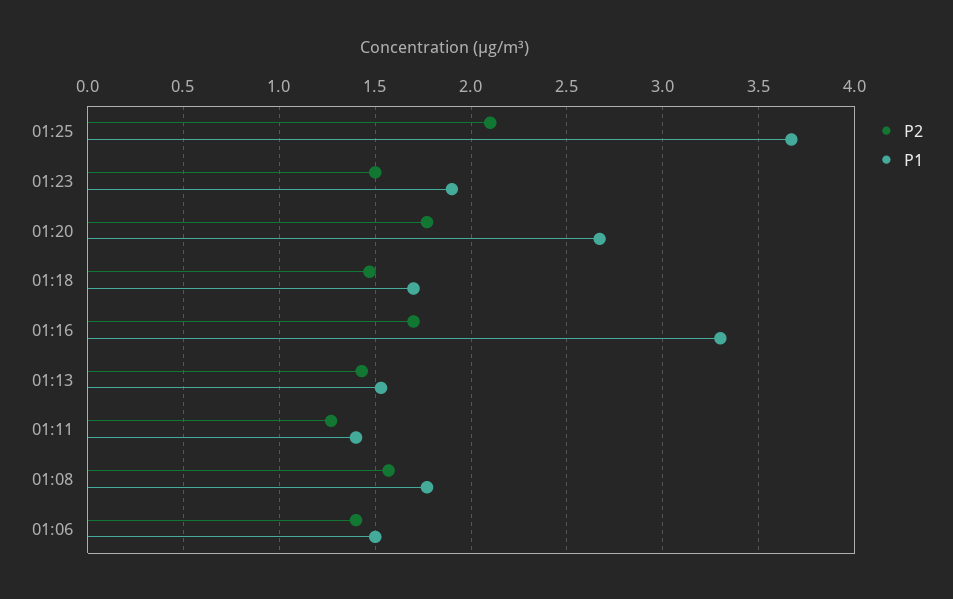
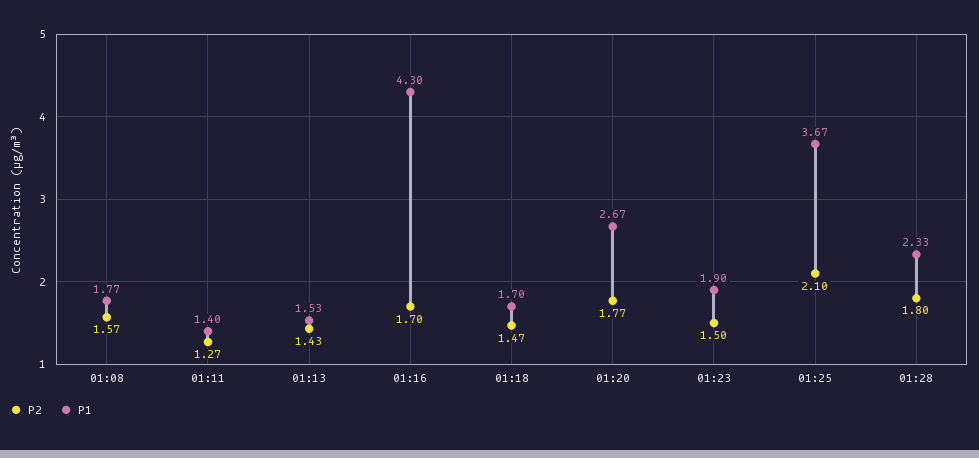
P1, 01:16: 3.3 -> 4.3
P2, 01:06: 1.4 -> none
P1, 01:06: 1.5 -> none
P2, 01:28: none -> 1.8
P1, 01:28: none -> 2.33

